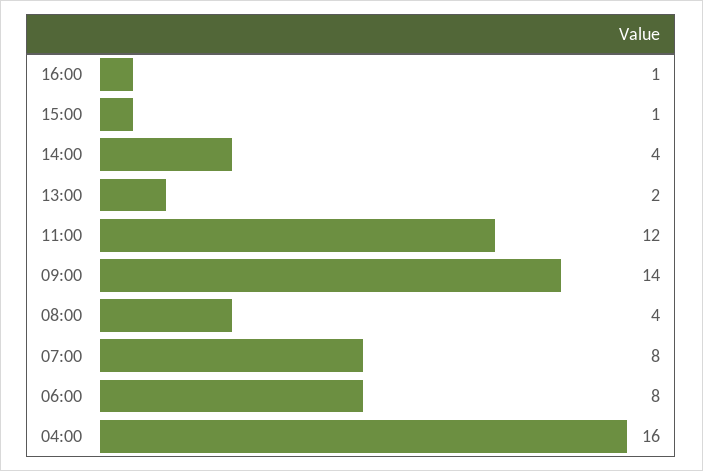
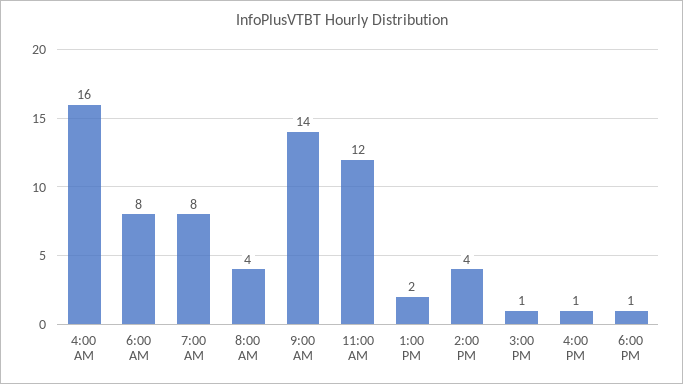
6:00 PM: none -> 1

